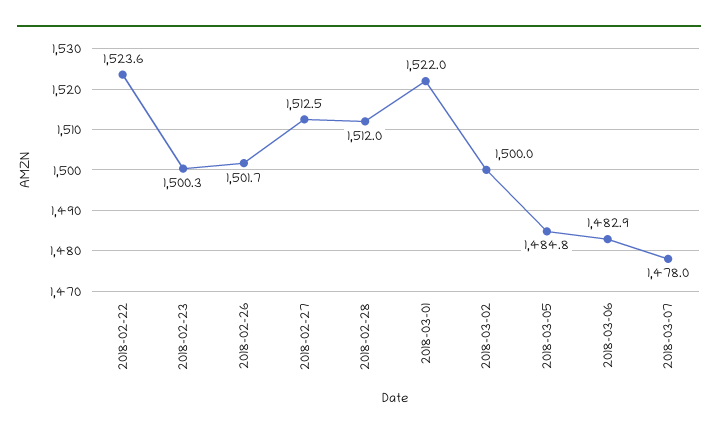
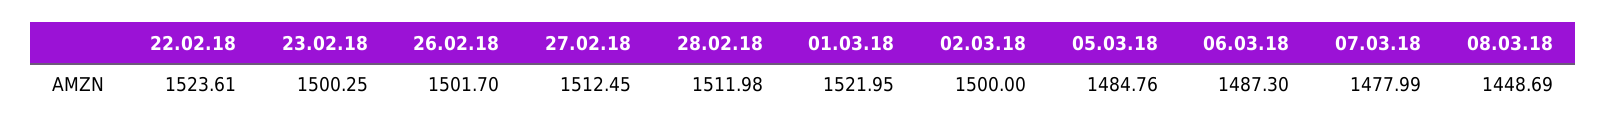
2018-03-06: 1482.9 -> 1487.3
08.03.18: none -> 1448.69

